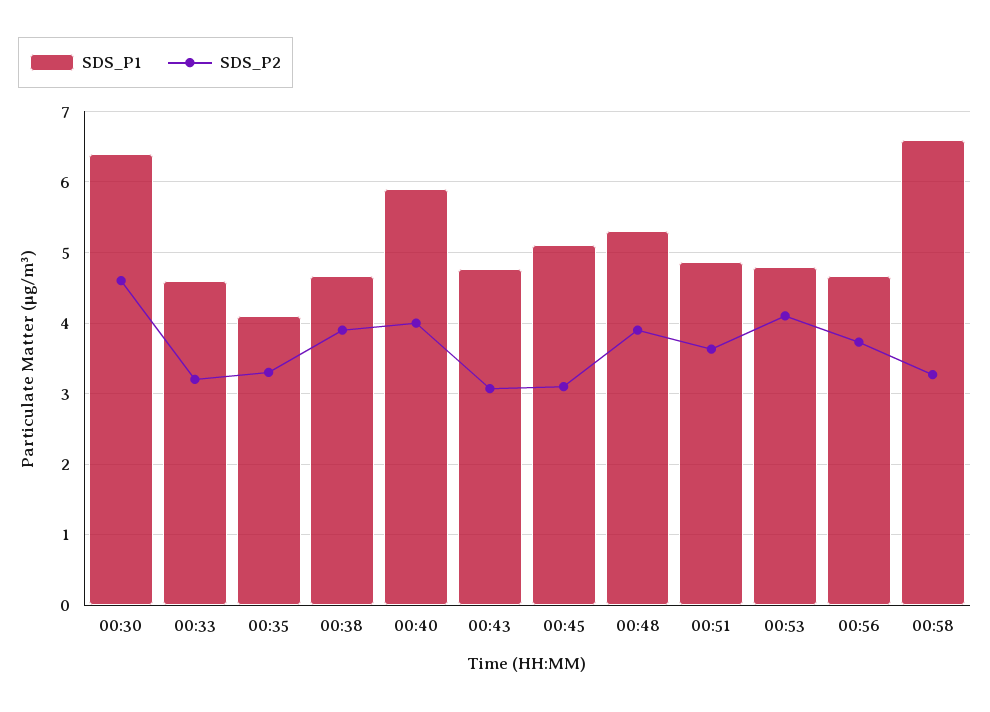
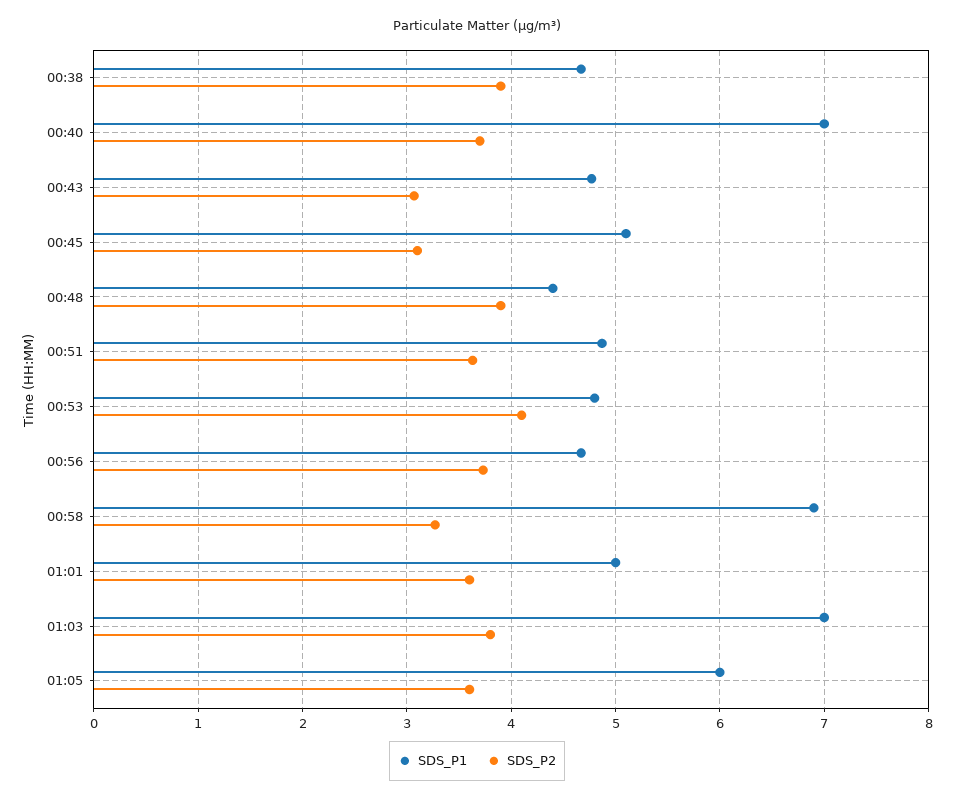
SDS_P1, 00:30: 6.4 -> none
SDS_P2, 00:30: 4.6 -> none
SDS_P1, 00:33: 4.6 -> none
SDS_P2, 00:33: 3.2 -> none
SDS_P1, 00:35: 4.1 -> none
SDS_P2, 00:35: 3.3 -> none
SDS_P1, 00:40: 5.9 -> 7
SDS_P2, 00:40: 4 -> 3.7
SDS_P1, 00:48: 5.3 -> 4.4
SDS_P1, 00:58: 6.6 -> 6.9
SDS_P1, 01:01: none -> 5
SDS_P2, 01:01: none -> 3.6
SDS_P1, 01:03: none -> 7
SDS_P2, 01:03: none -> 3.8
SDS_P1, 01:05: none -> 6
SDS_P2, 01:05: none -> 3.6

